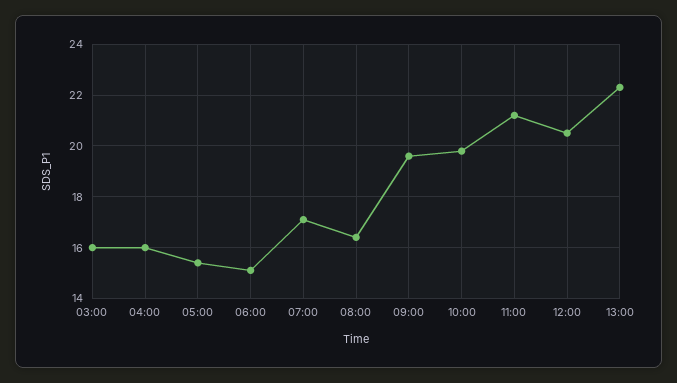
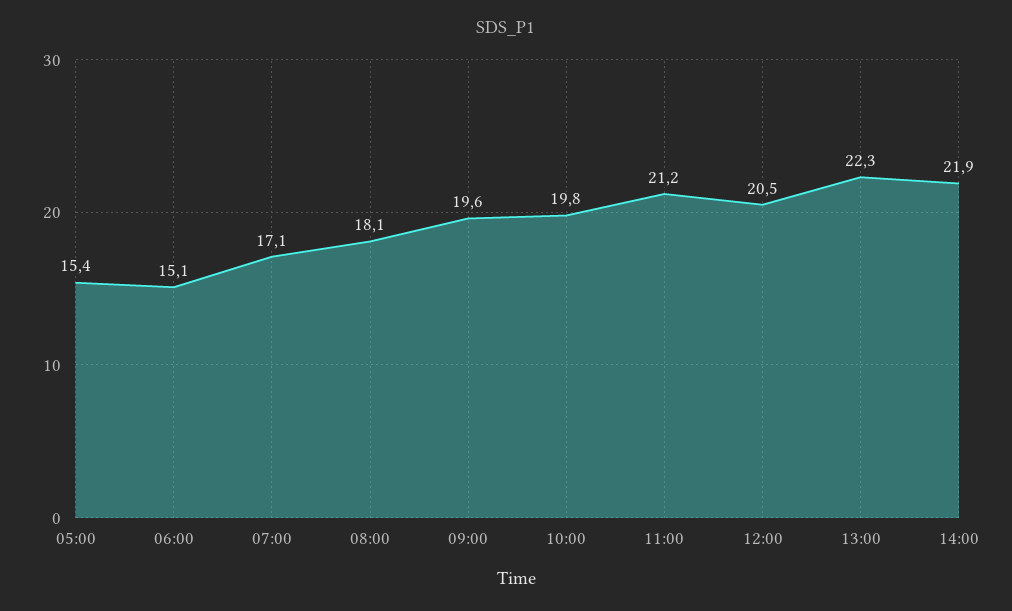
03:00: 16 -> none
04:00: 16 -> none
08:00: 16.5 -> 18.1
14:00: none -> 21.9

